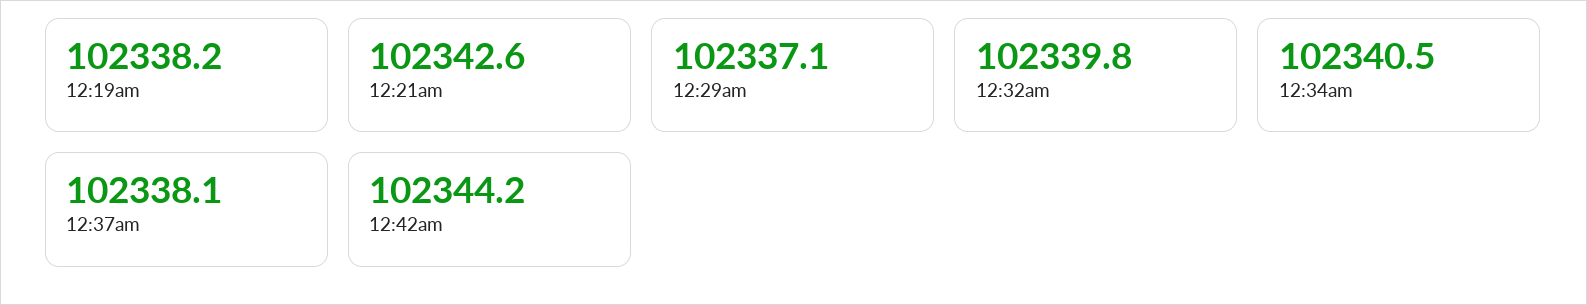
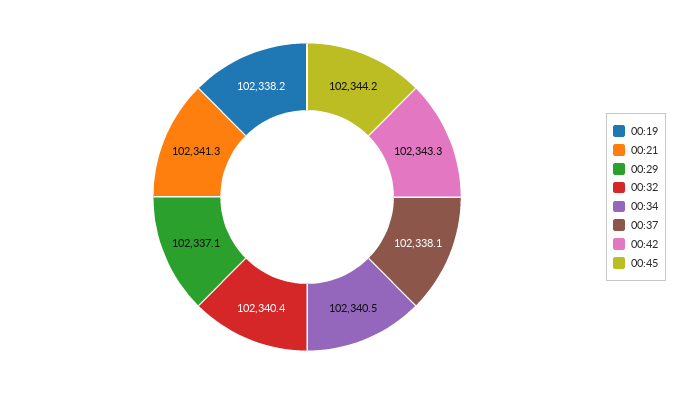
12:21am: 102342.6 -> 102341.3
12:32am: 102339.8 -> 102340.4
12:42am: 102344.2 -> 102343.3
00:45: none -> 102344.2

